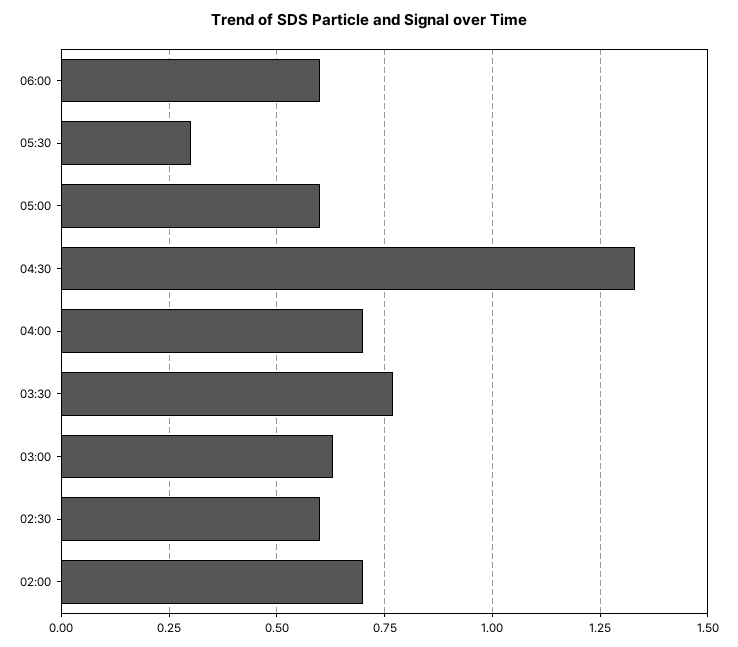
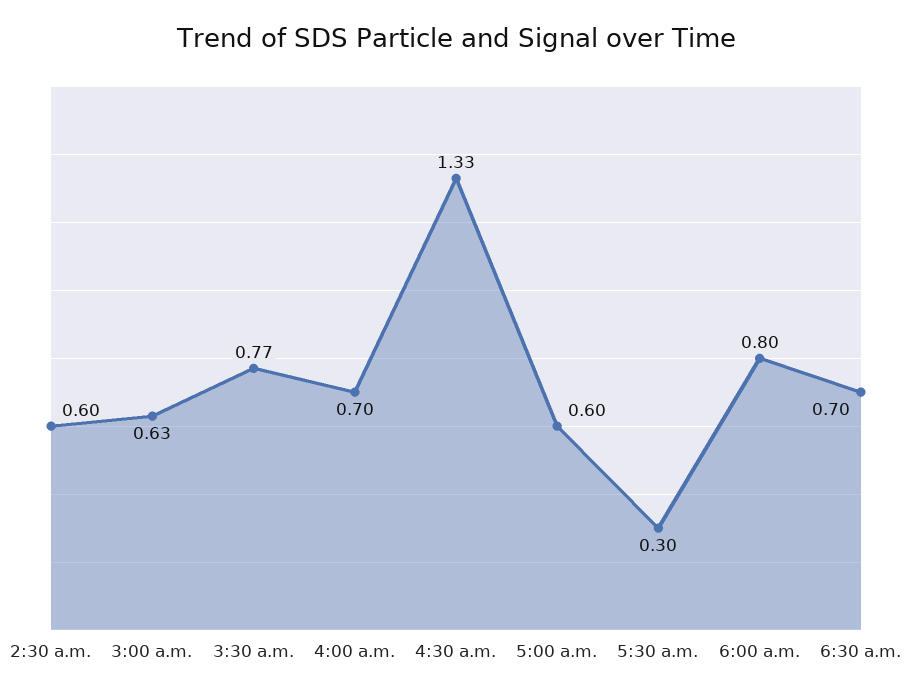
06:00: 0.6 -> 0.8
02:00: 0.7 -> none
6:30 a.m.: none -> 0.7

